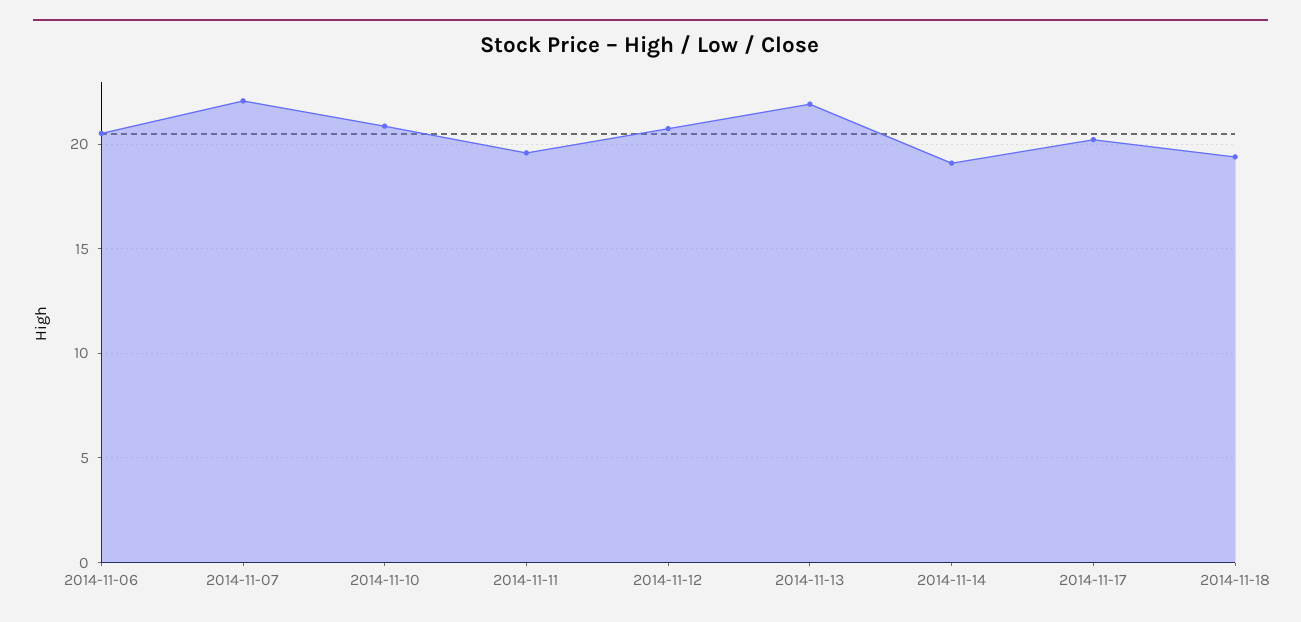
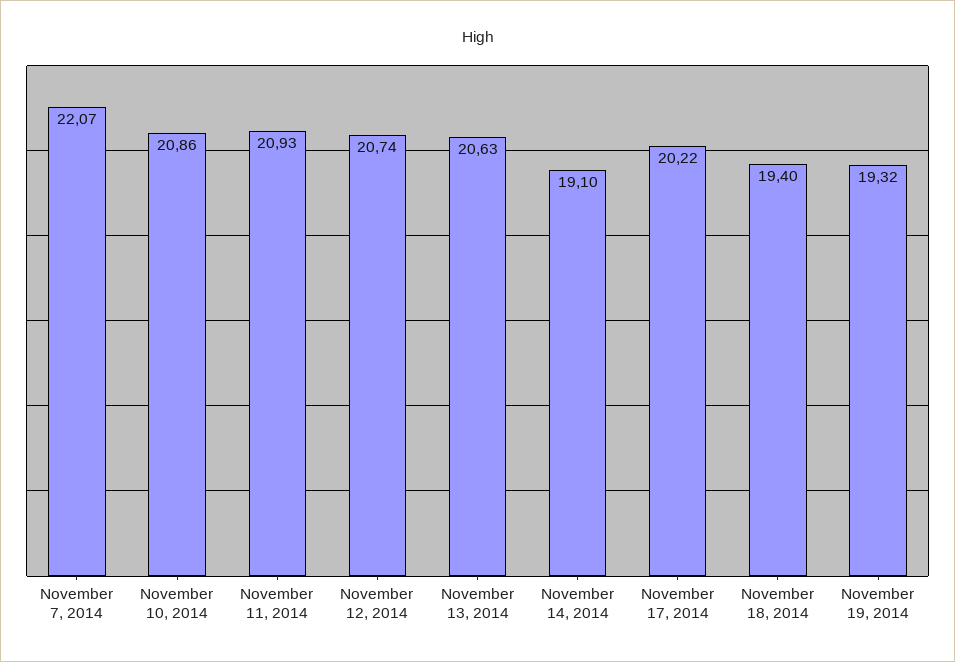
2014-11-06: 20.5 -> none
2014-11-11: 19.5 -> 20.93
2014-11-13: 22 -> 20.63
November 19, 2014: none -> 19.32

